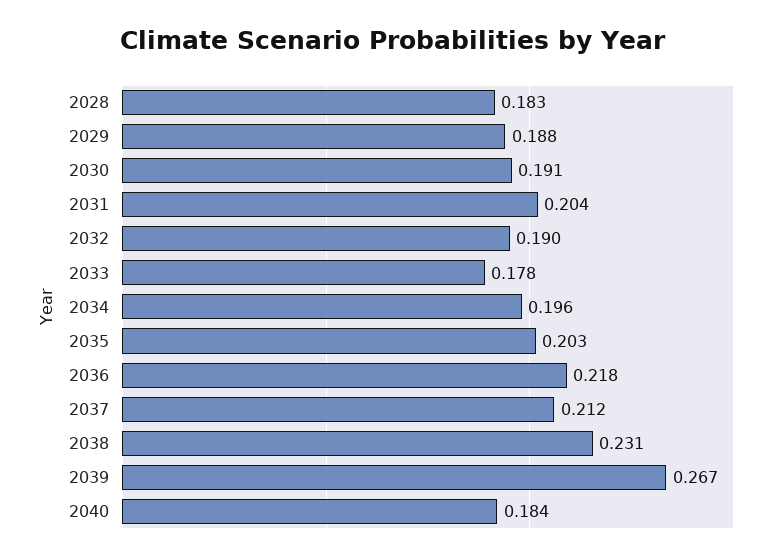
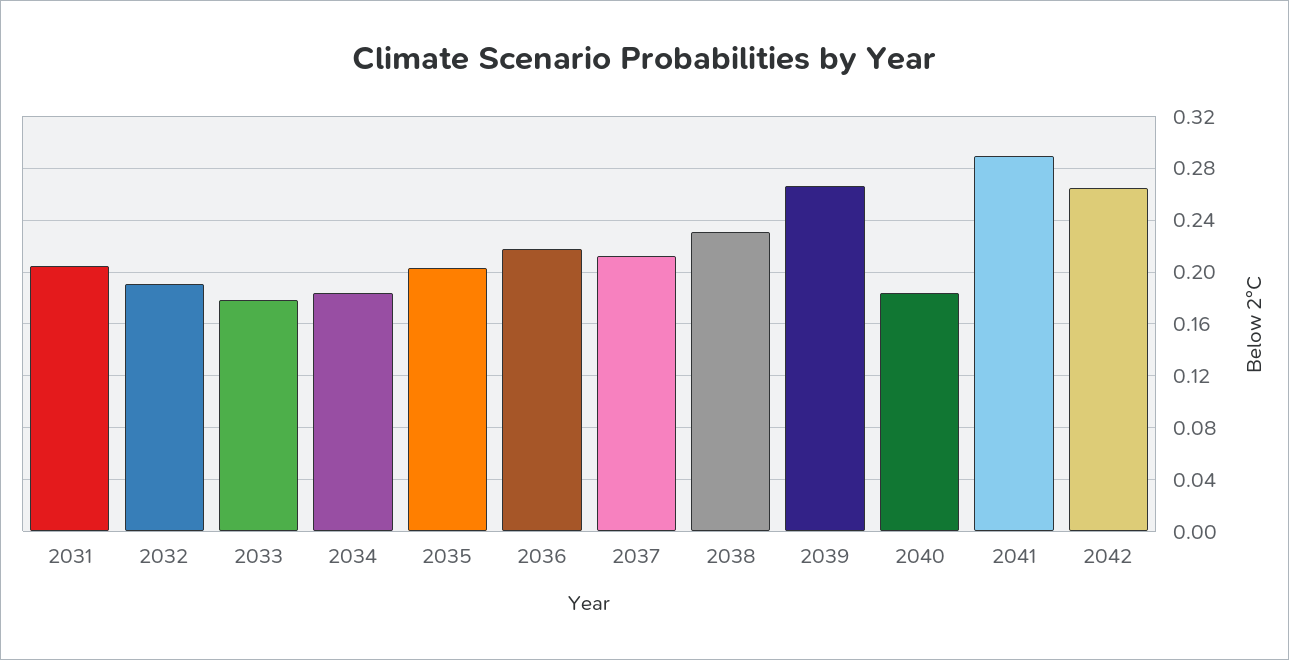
2028: 0.183 -> none
2029: 0.188 -> none
2030: 0.191 -> none
2034: 0.196 -> 0.185
2041: none -> 0.29
2042: none -> 0.265

